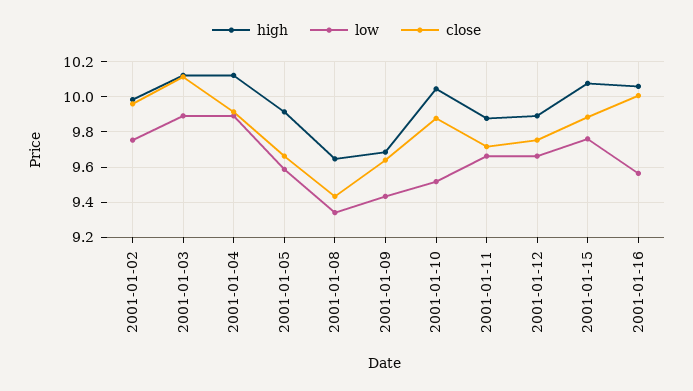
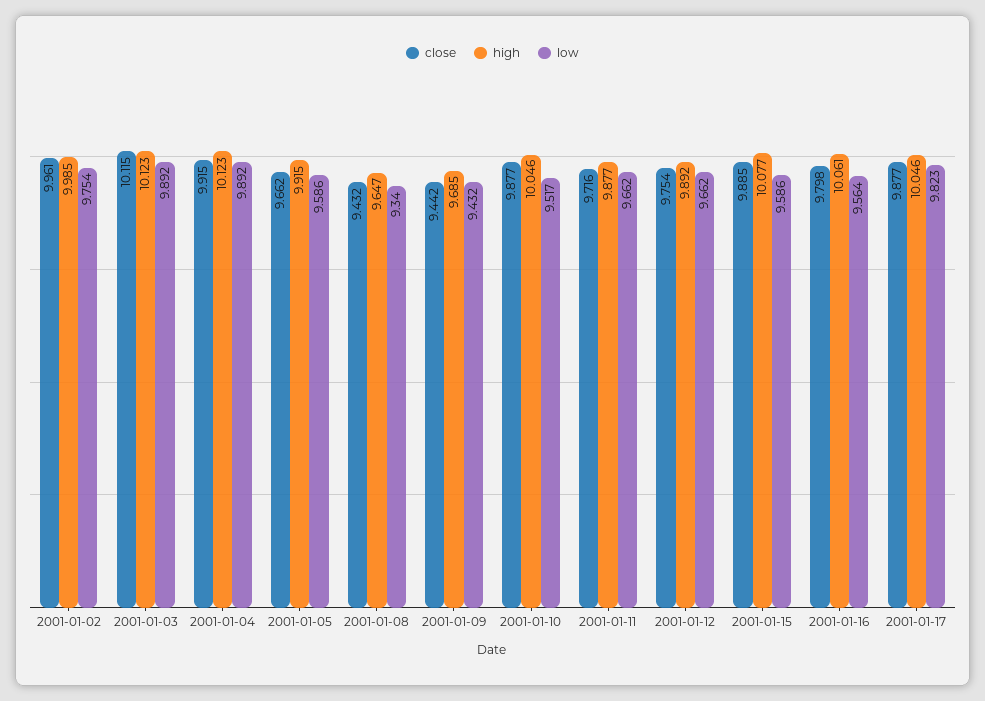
close, 2001-01-09: 9.65 -> 9.442
low, 2001-01-15: 9.75 -> 9.586
close, 2001-01-16: 10 -> 9.798
close, 2001-01-17: none -> 9.877
high, 2001-01-17: none -> 10.046
low, 2001-01-17: none -> 9.823

